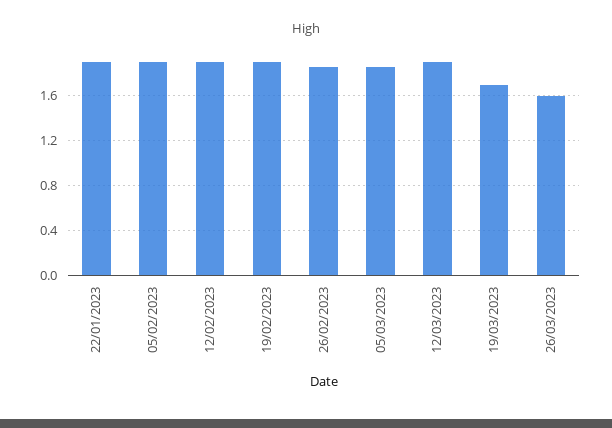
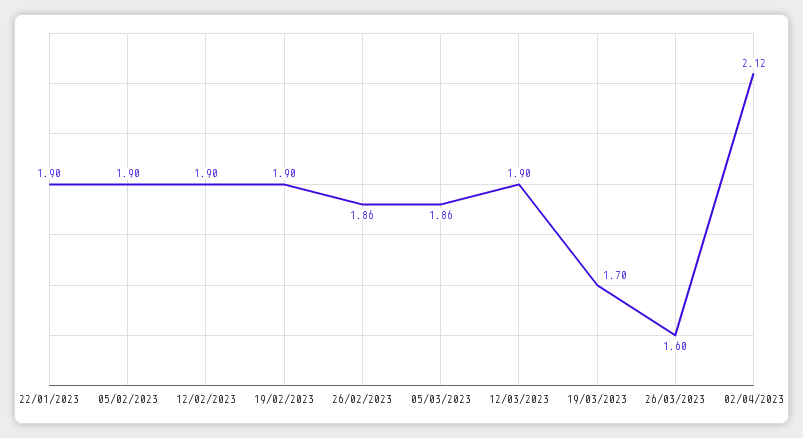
02/04/2023: none -> 2.12

